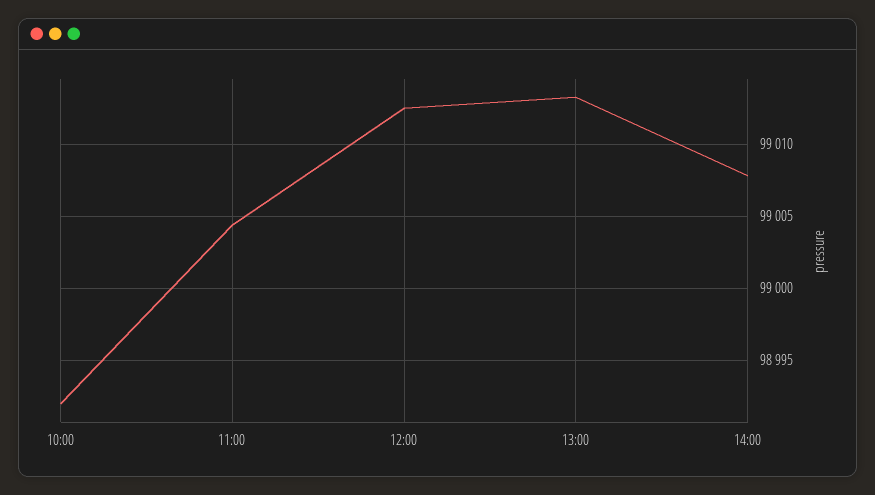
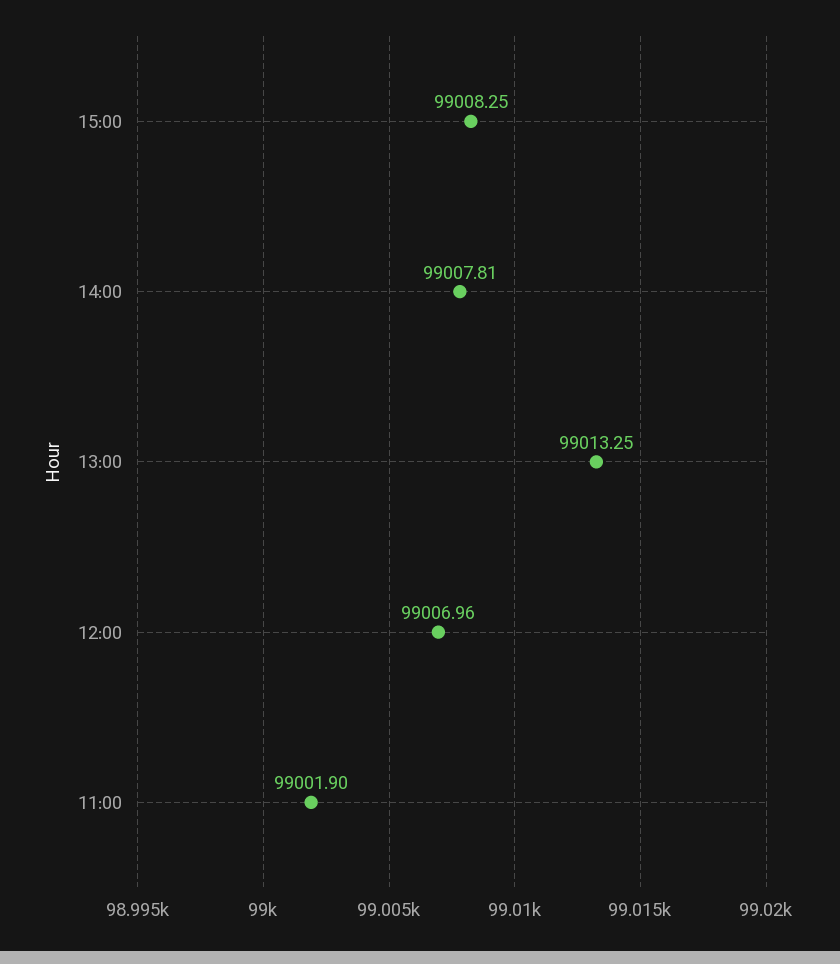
10:00: 98992 -> none
11:00: 99004.5 -> 99001.9
12:00: 99012.5 -> 99006.96
15:00: none -> 99008.25

